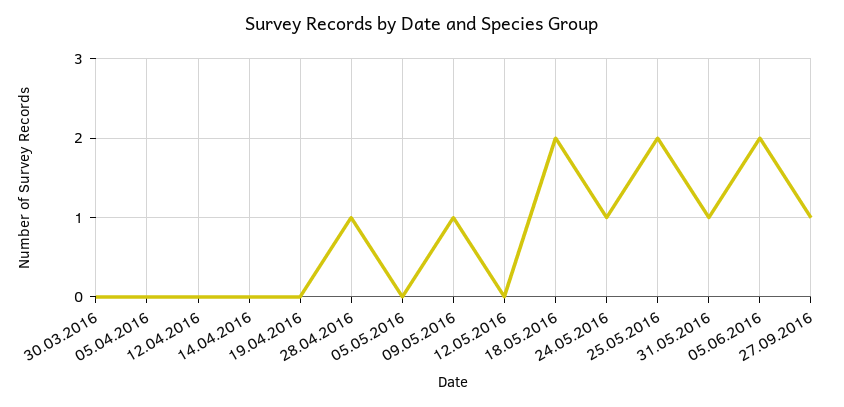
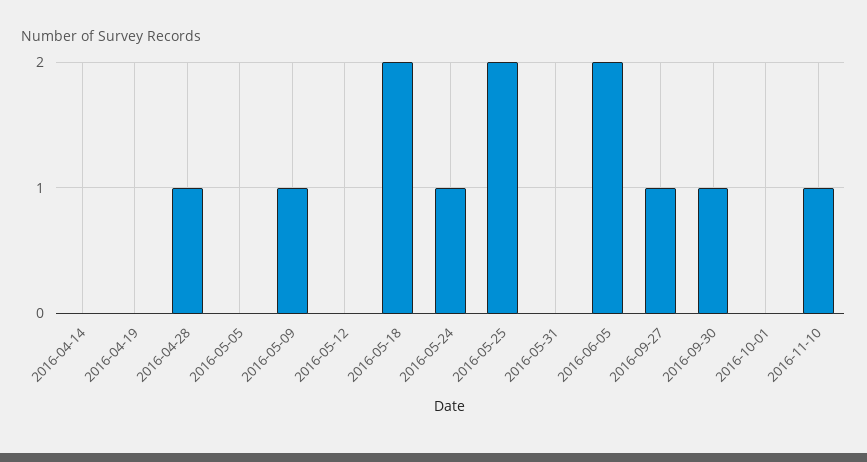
30.03.2016: 0 -> none
05.04.2016: 0 -> none
12.04.2016: 0 -> none
31.05.2016: 1 -> 0
2016-09-30: none -> 1
2016-10-01: none -> 0
2016-11-10: none -> 1

